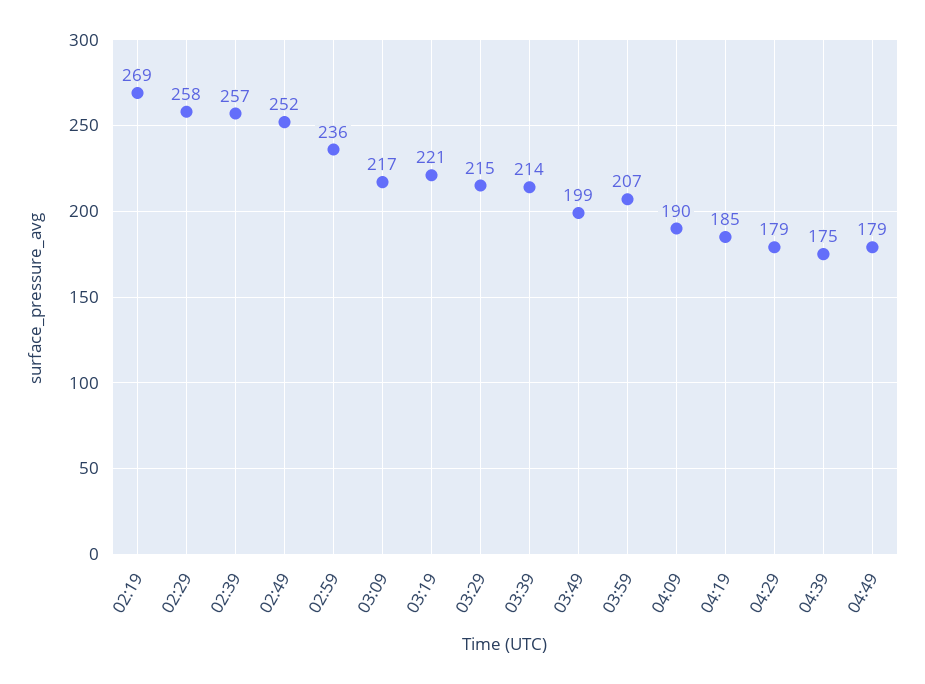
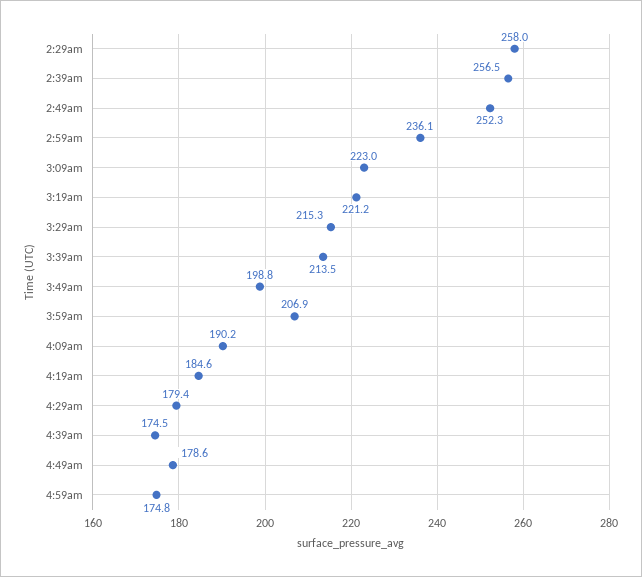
02:19: 269 -> none
03:09: 217 -> 223
4:59am: none -> 174.8

